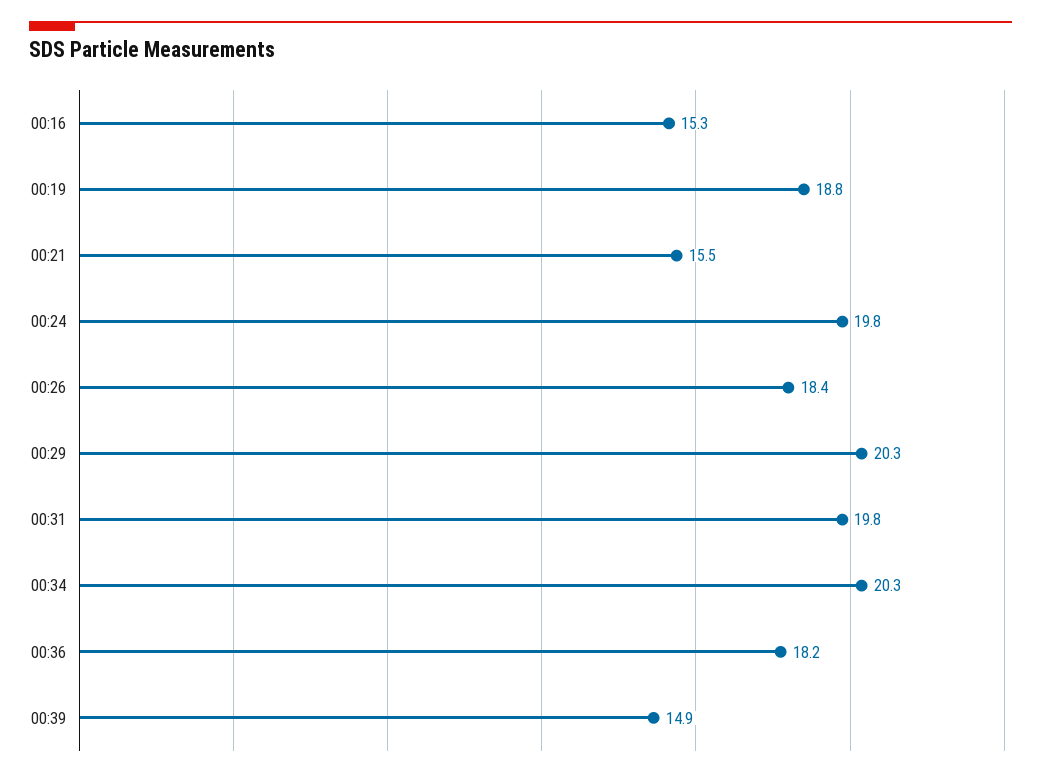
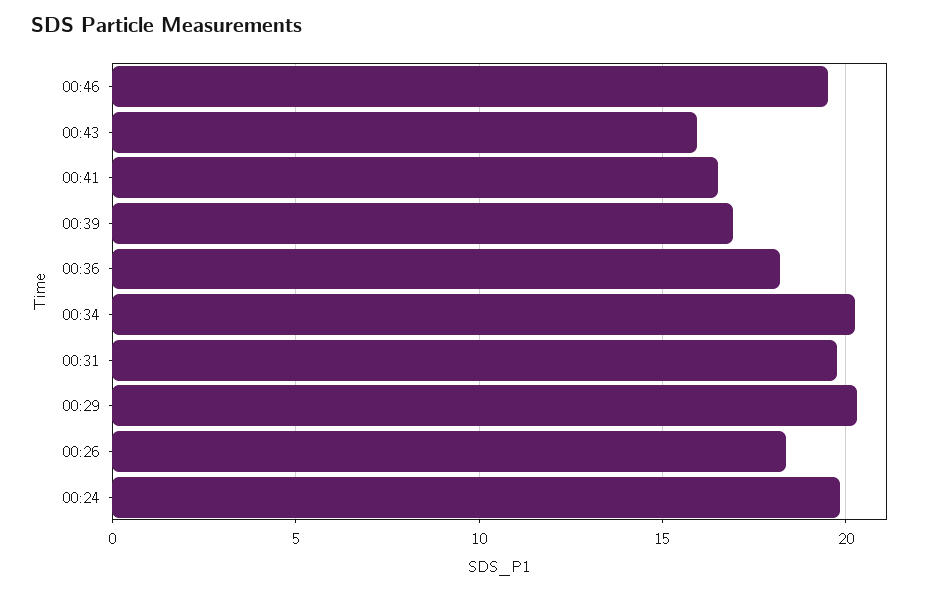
00:16: 15.3 -> none
00:19: 18.8 -> none
00:21: 15.5 -> none
00:39: 14.9 -> 17
00:46: none -> 19.5
00:43: none -> 16
00:41: none -> 16.5

